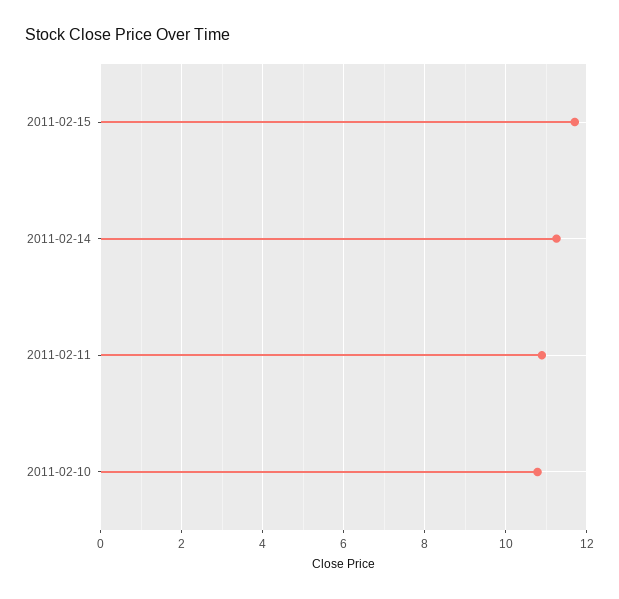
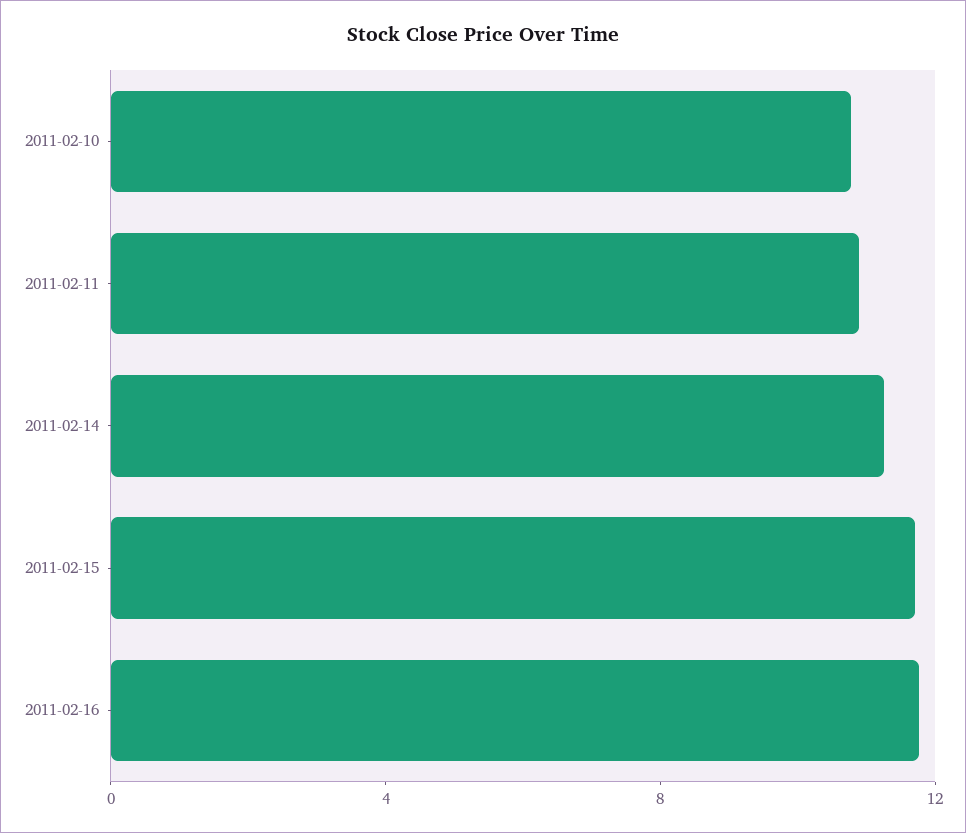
2011-02-16: none -> 12

